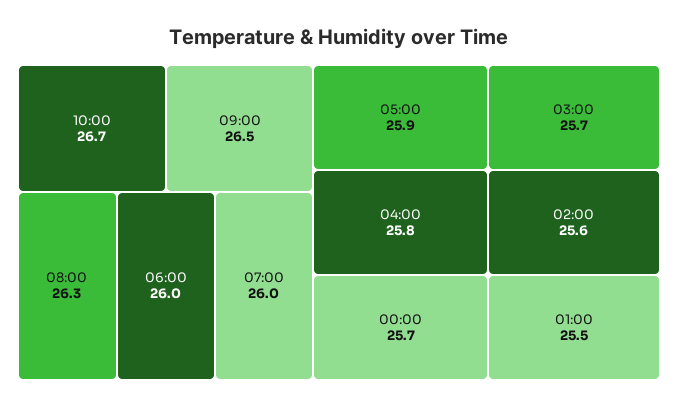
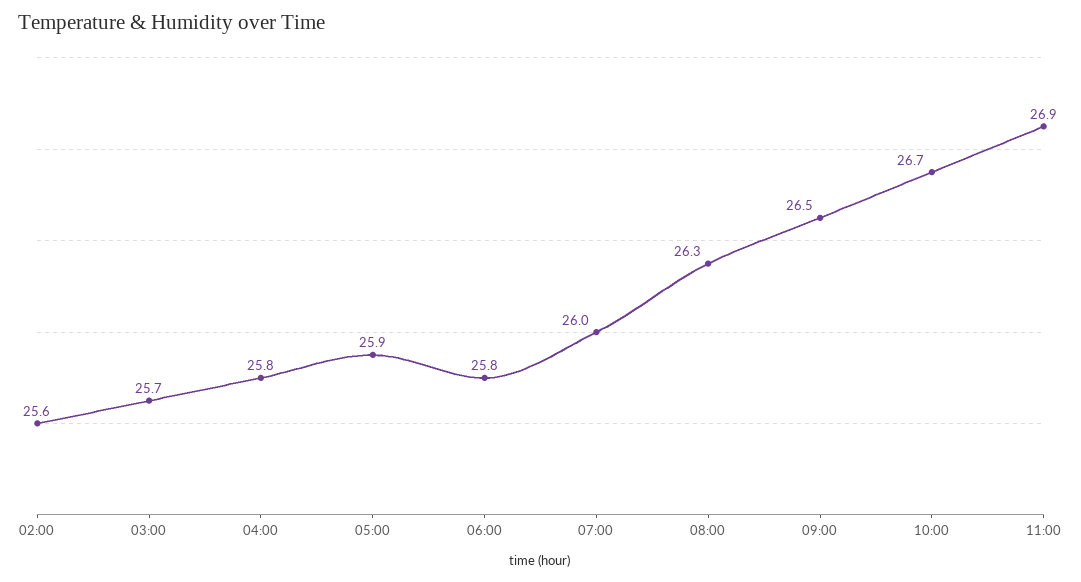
06:00: 26 -> 25.8
00:00: 25.7 -> none
01:00: 25.5 -> none
11:00: none -> 26.9

